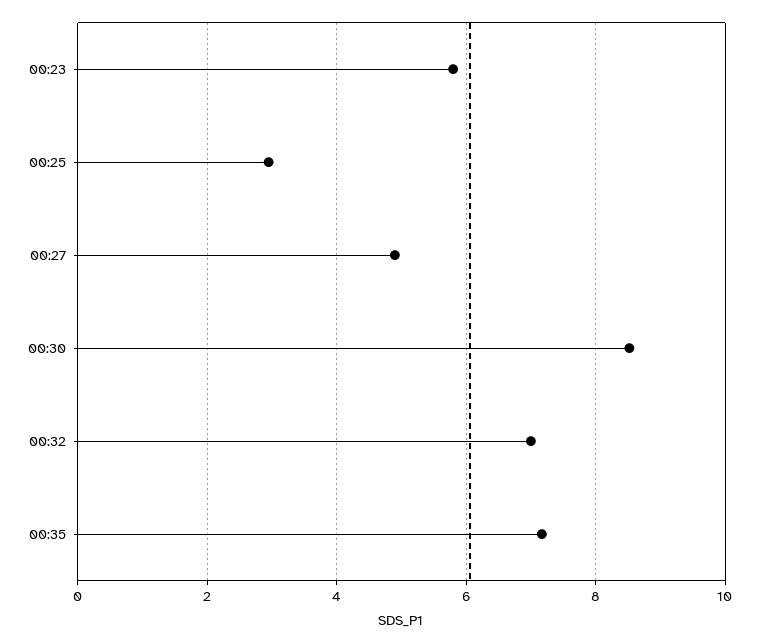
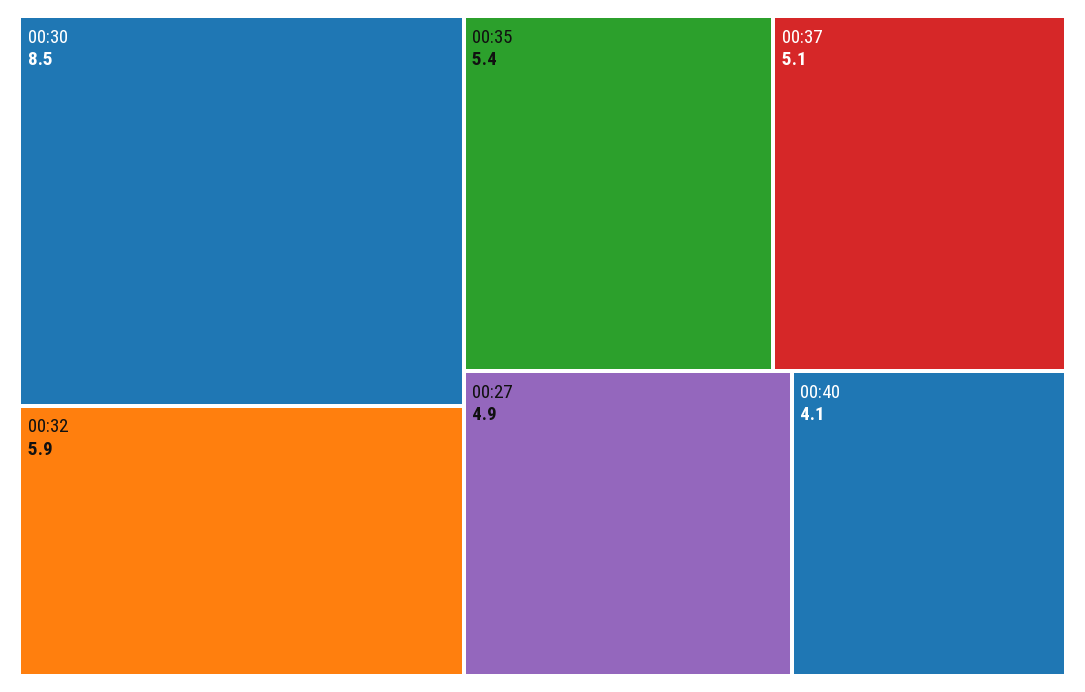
00:23: 5.8 -> none
00:25: 3 -> none
00:32: 7 -> 5.9
00:35: 7.2 -> 5.4
00:37: none -> 5.1
00:40: none -> 4.1

